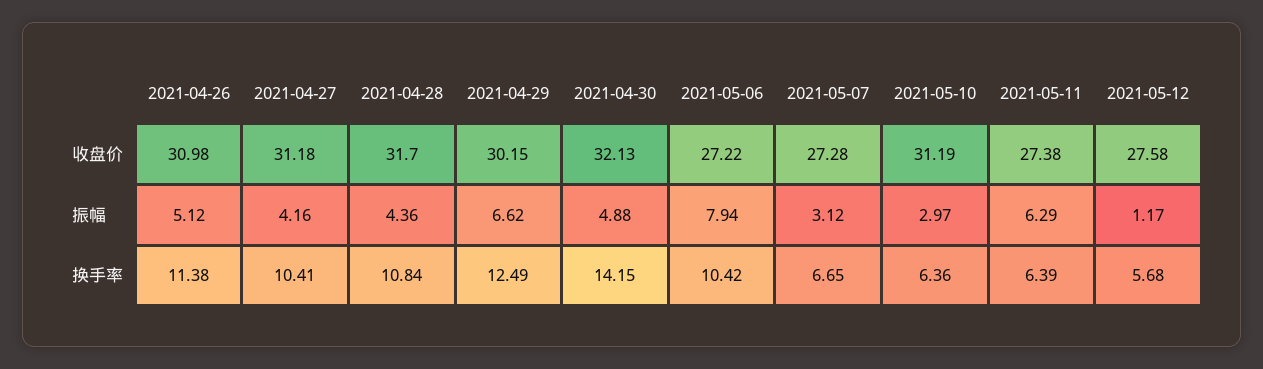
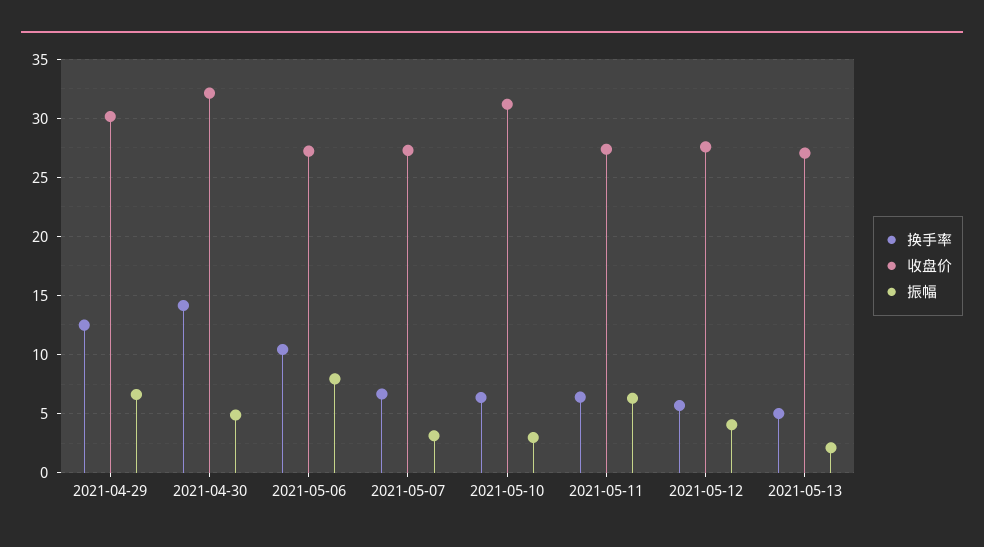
收盘价, 2021-04-26: 30.98 -> none
收盘价, 2021-04-27: 31.18 -> none
收盘价, 2021-04-28: 31.7 -> none
振幅, 2021-04-26: 5.12 -> none
振幅, 2021-04-27: 4.16 -> none
振幅, 2021-04-28: 4.36 -> none
振幅, 2021-05-12: 1.17 -> 4
换手率, 2021-04-26: 11.38 -> none
换手率, 2021-04-27: 10.41 -> none
换手率, 2021-04-28: 10.84 -> none
换手率, 2021-05-13: none -> 5
收盘价, 2021-05-13: none -> 27
振幅, 2021-05-13: none -> 2

